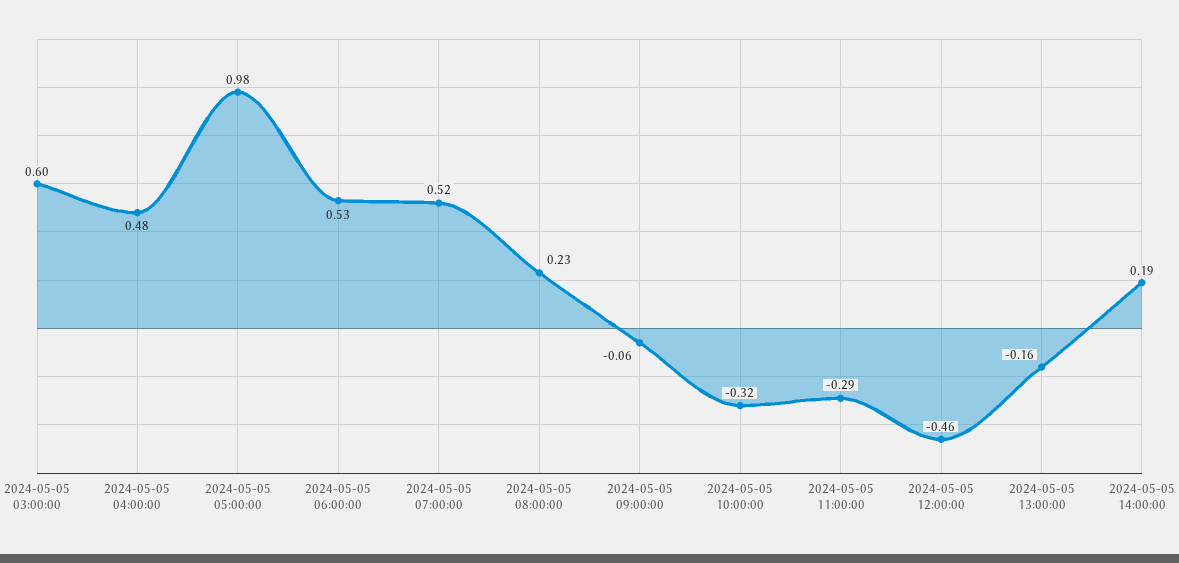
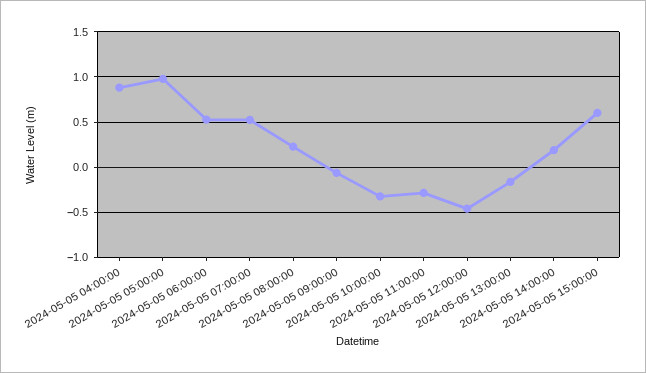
2024-05-05 03:00:00: 0.6 -> none
2024-05-05 04:00:00: 0.48 -> 0.9
2024-05-05 15:00:00: none -> 0.6

